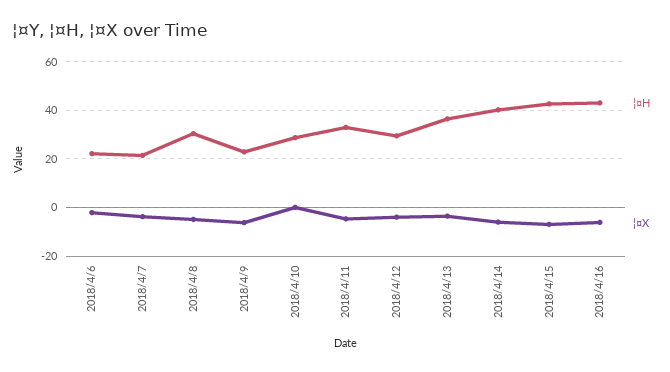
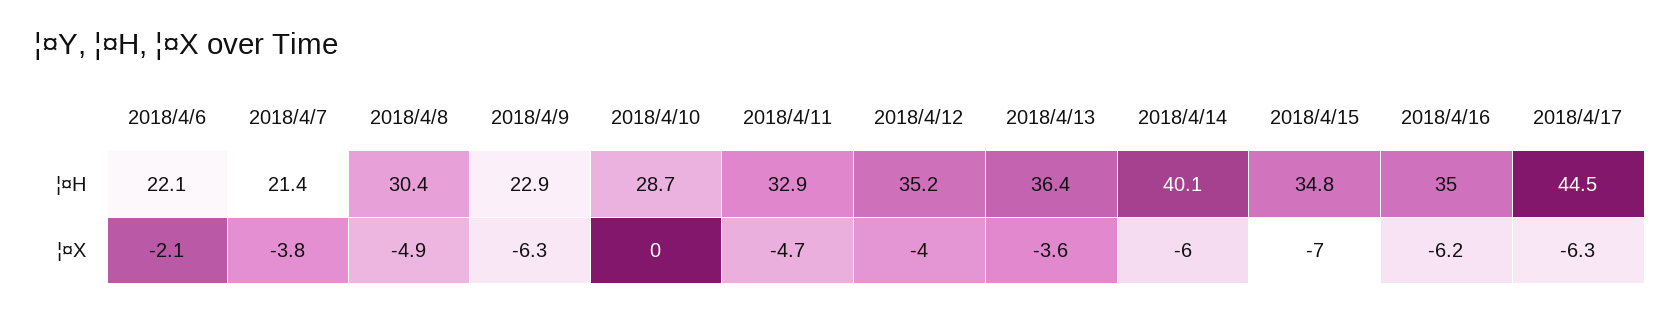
¦¤H, 2018/4/12: 30 -> 35.2
¦¤H, 2018/4/15: 42.5 -> 34.8
¦¤H, 2018/4/16: 42.5 -> 35
¦¤H, 2018/4/17: none -> 44.5
¦¤X, 2018/4/17: none -> -6.3

